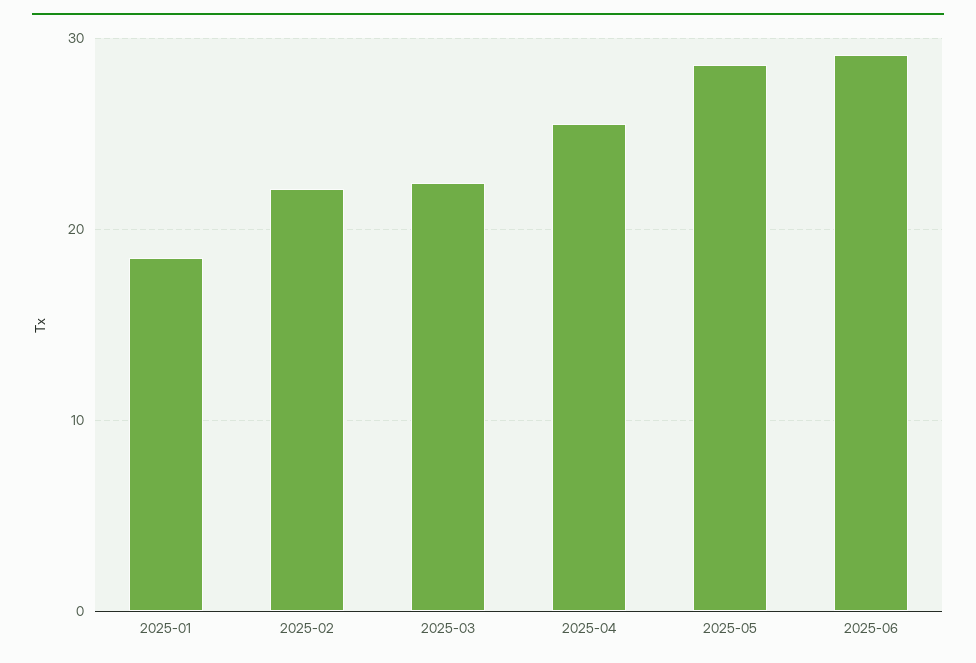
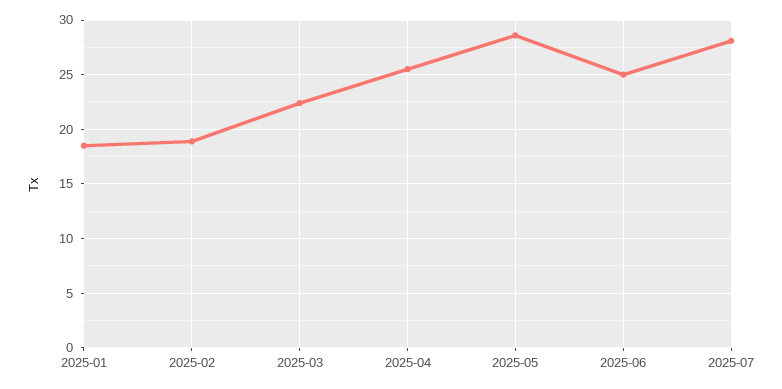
2025-02: 22 -> 19
2025-06: 29 -> 25
2025-07: none -> 28

